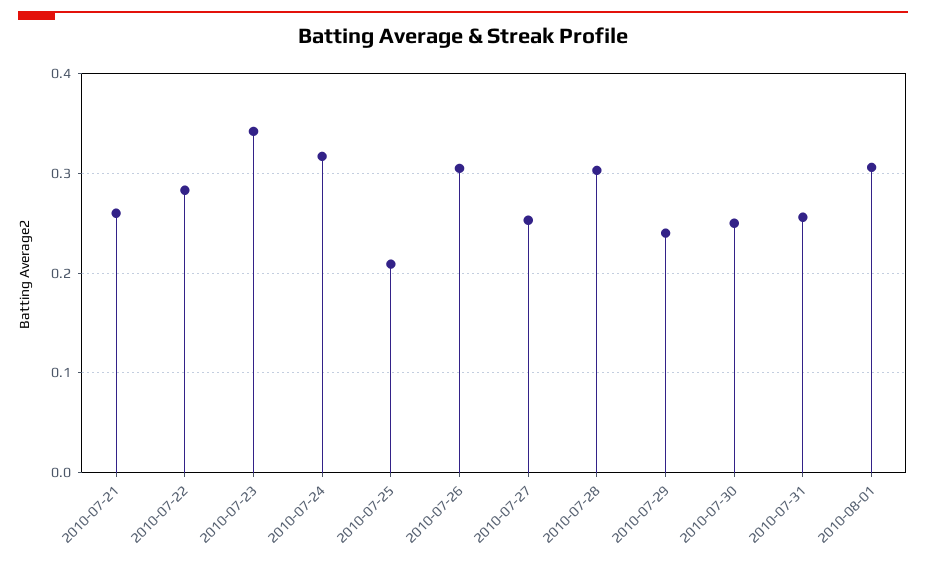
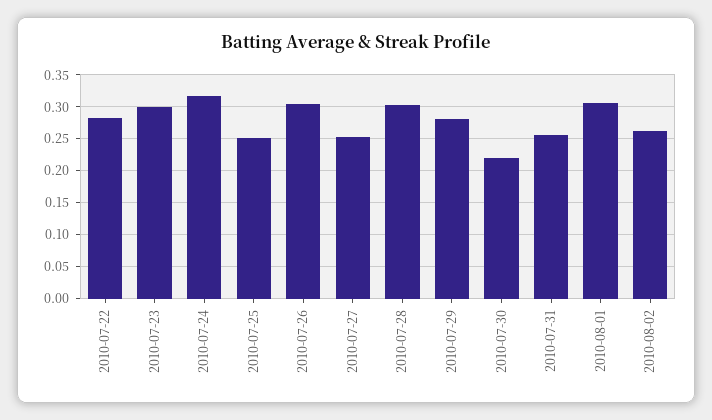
2010-07-21: 0.26 -> none
2010-07-23: 0.34 -> 0.3
2010-07-25: 0.21 -> 0.25
2010-07-29: 0.24 -> 0.28
2010-07-30: 0.25 -> 0.22
2010-08-02: none -> 0.26

